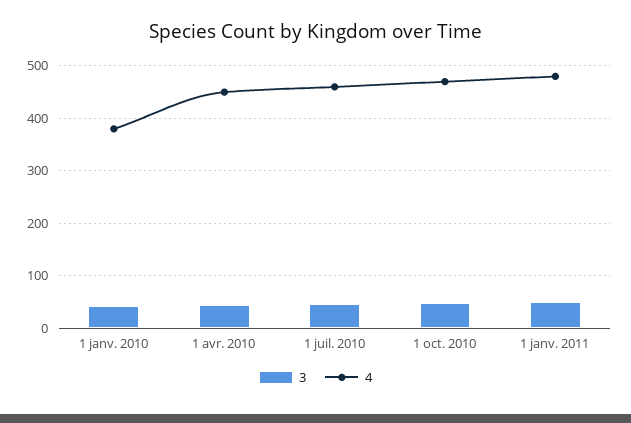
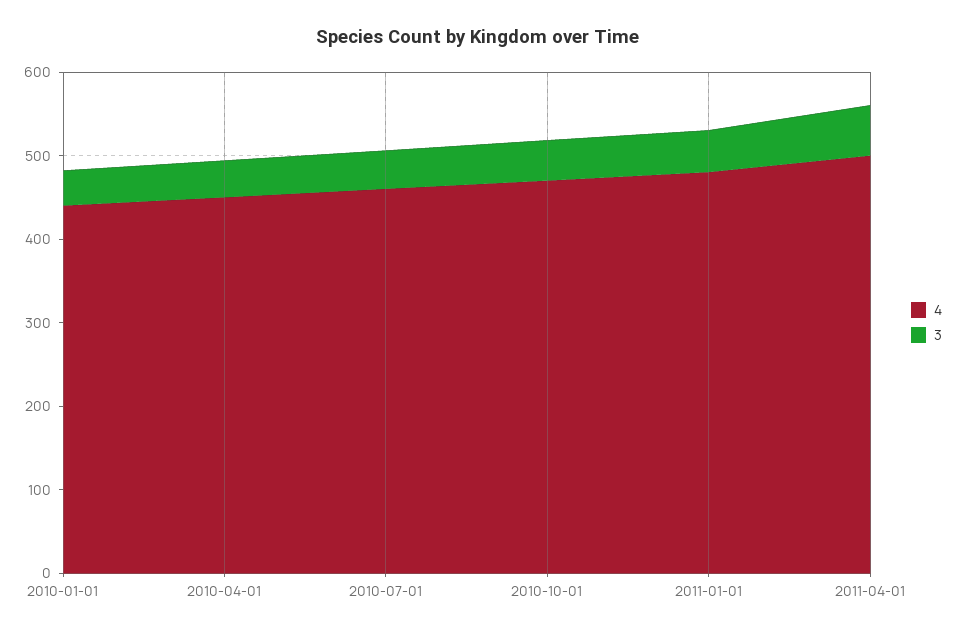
4, 1 janv. 2010: 380 -> 440
4, 2011-04-01: none -> 500
3, 2011-04-01: none -> 60

